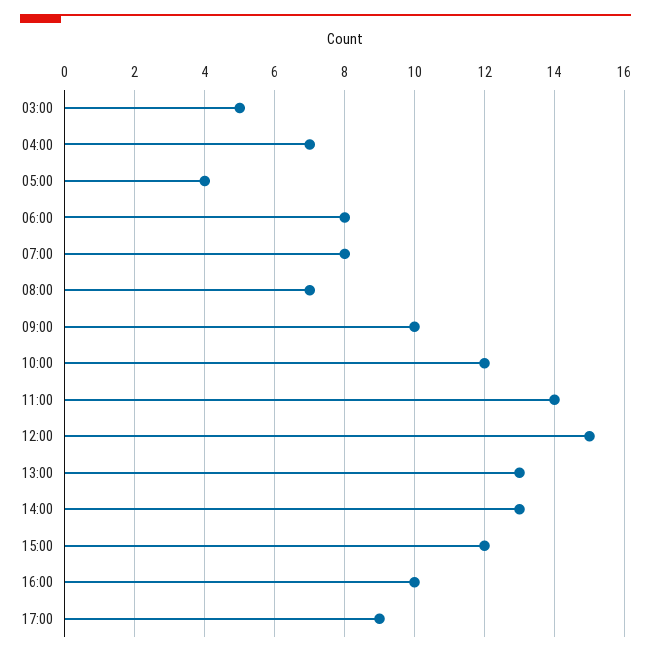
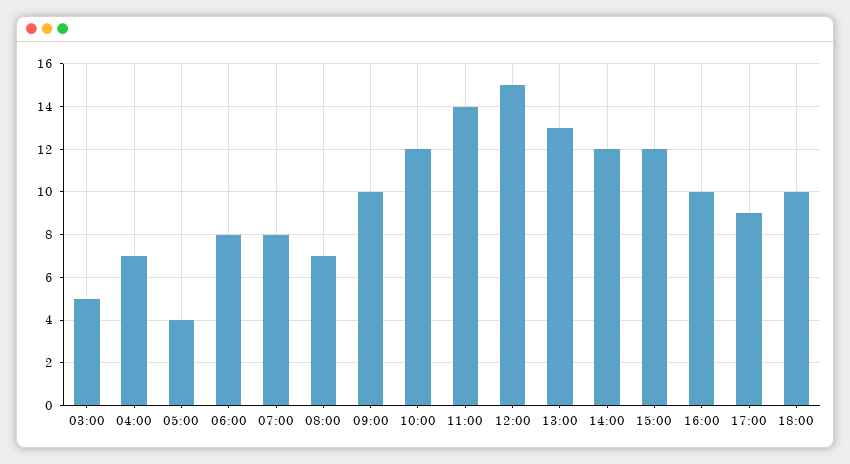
14:00: 13 -> 12
18:00: none -> 10

